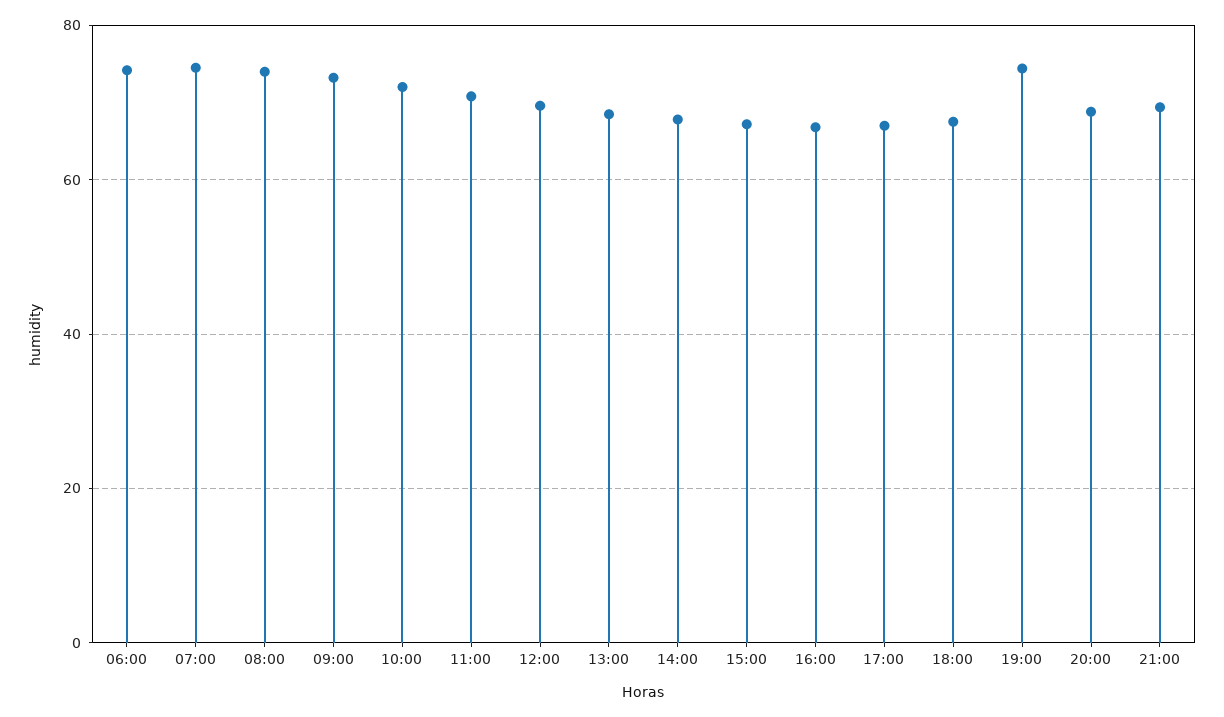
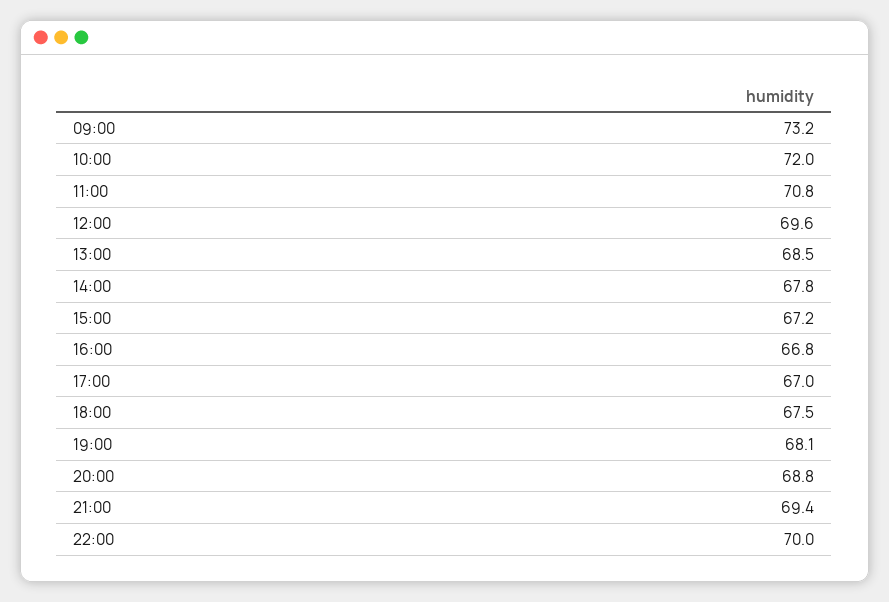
06:00: 74 -> none
07:00: 74 -> none
08:00: 74 -> none
19:00: 74 -> 68.1
22:00: none -> 70

